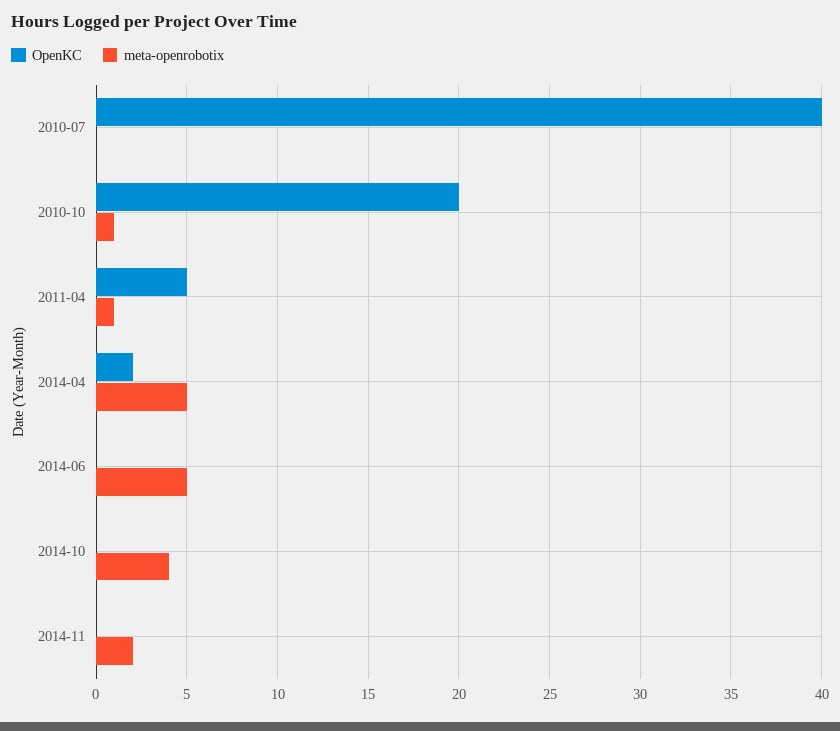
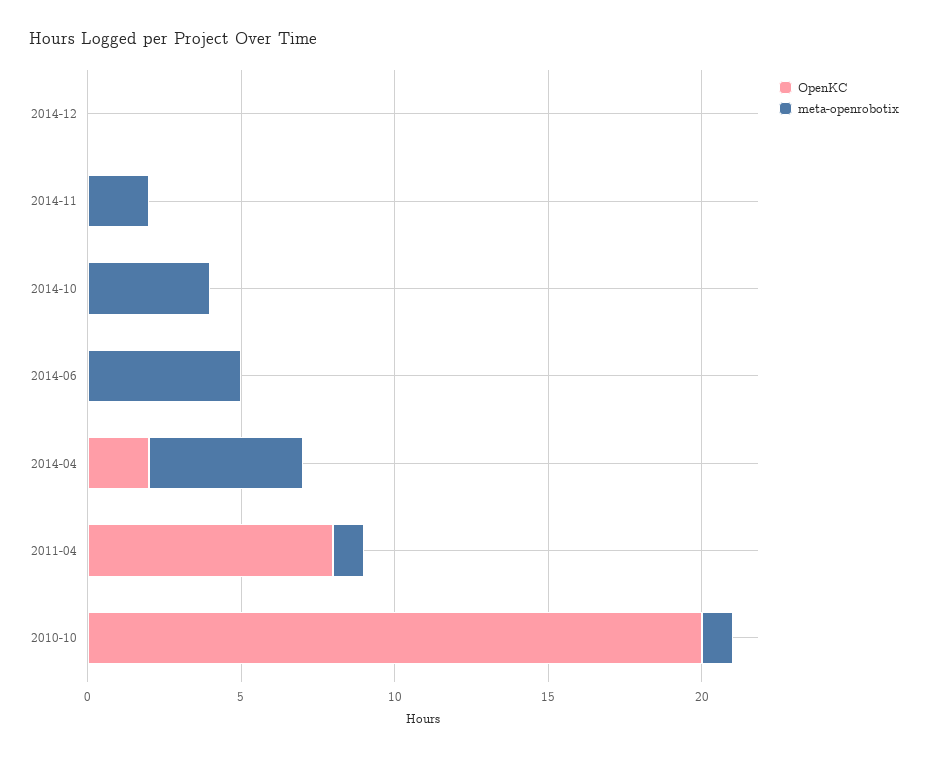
OpenKC, 2010-07: 40 -> none
meta-openrobotix, 2010-07: 0 -> none
OpenKC, 2011-04: 5 -> 8
OpenKC, 2014-12: none -> 0
meta-openrobotix, 2014-12: none -> 0

